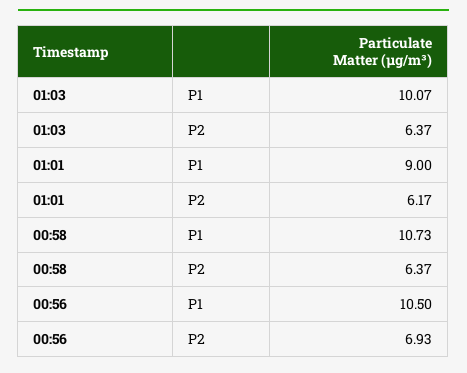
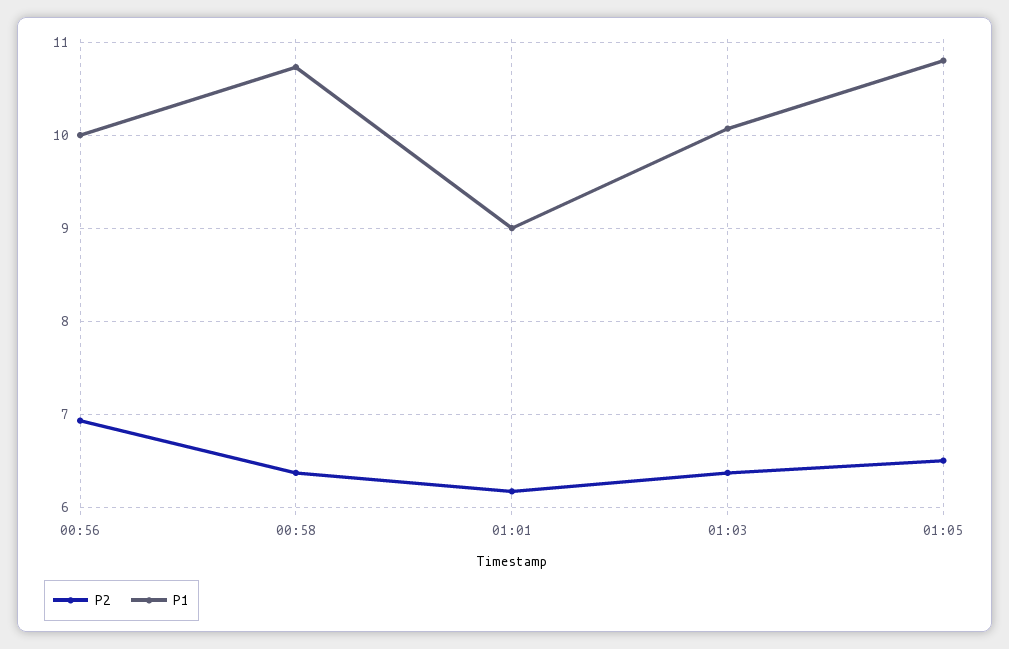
P1, 00:56: 10.5 -> 10
P2, 01:05: none -> 6.5
P1, 01:05: none -> 10.8

